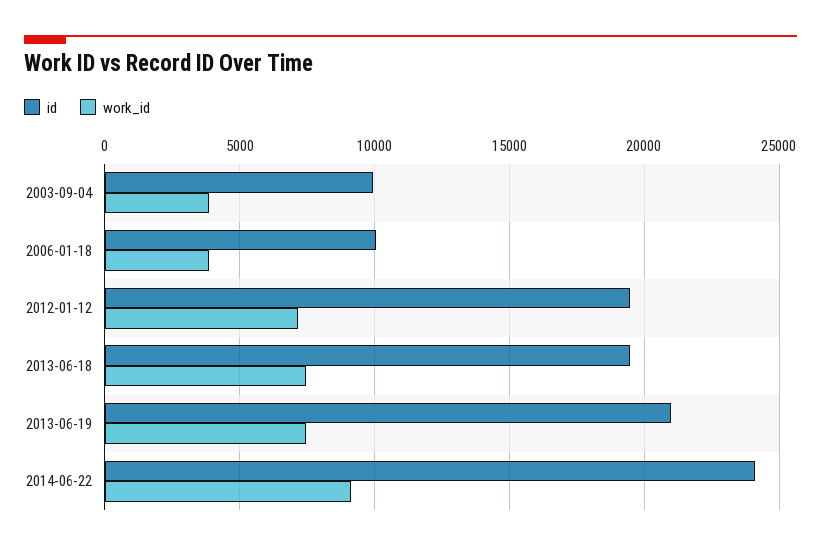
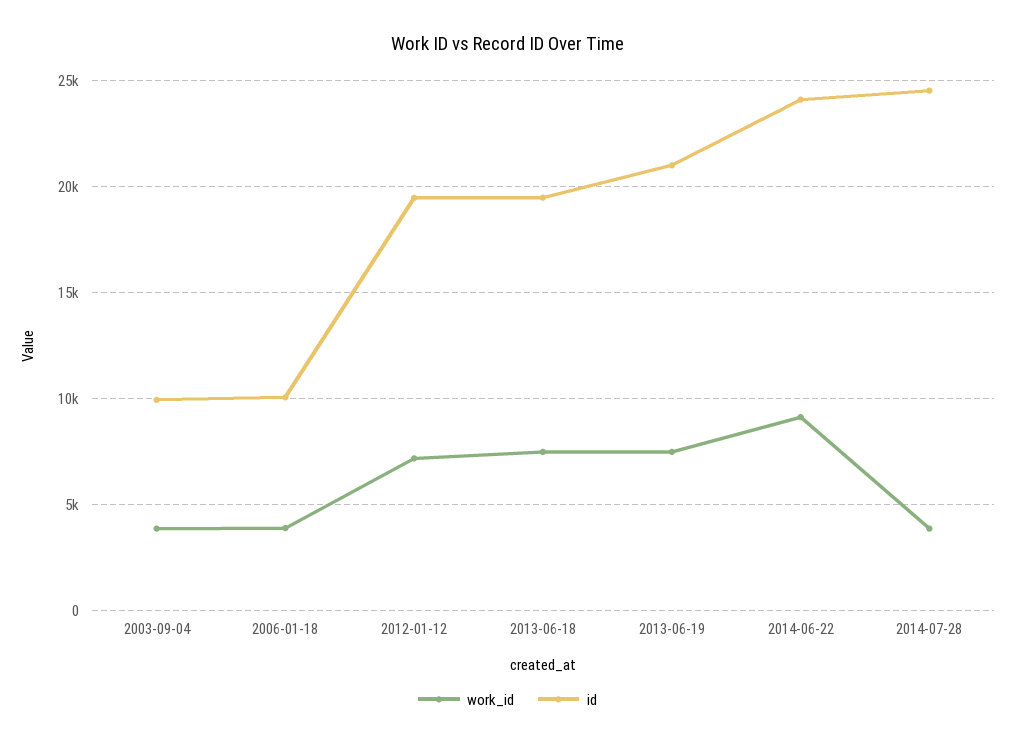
work_id, 2014-07-28: none -> 4000
id, 2014-07-28: none -> 24500

